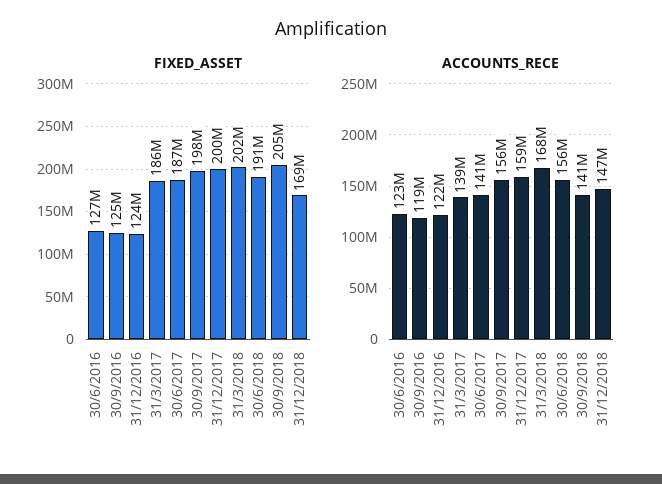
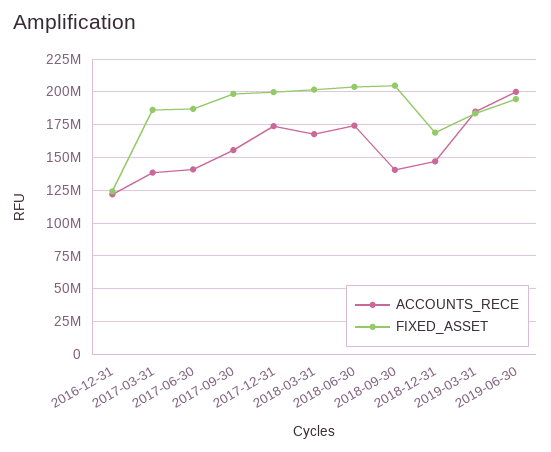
FIXED_ASSET, 30/6/2016: 127000000 -> none
FIXED_ASSET, 30/9/2016: 125000000 -> none
FIXED_ASSET, 30/6/2018: 191000000 -> 205000000
ACCOUNTS_RECE, 30/6/2016: 123000000 -> none
ACCOUNTS_RECE, 30/9/2016: 119000000 -> none
ACCOUNTS_RECE, 31/12/2017: 159000000 -> 175000000
ACCOUNTS_RECE, 30/6/2018: 156000000 -> 175000000
ACCOUNTS_RECE, 2019-03-31: none -> 185000000
FIXED_ASSET, 2019-03-31: none -> 185000000
ACCOUNTS_RECE, 2019-06-30: none -> 200000000
FIXED_ASSET, 2019-06-30: none -> 195000000

